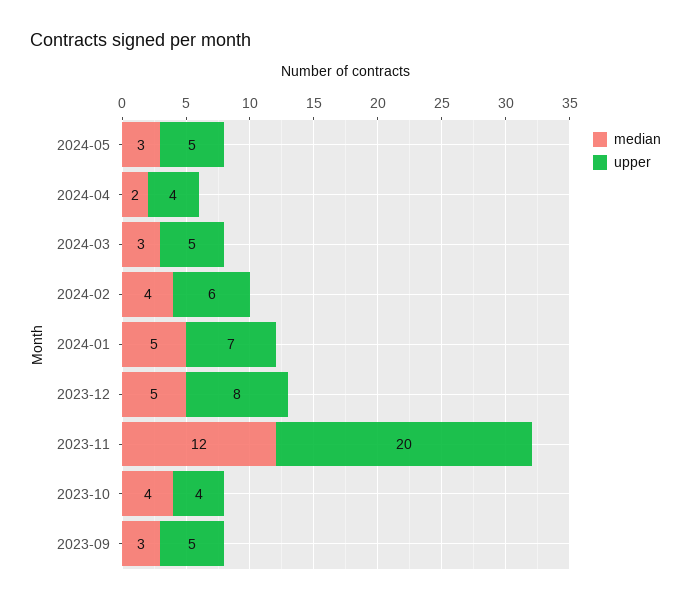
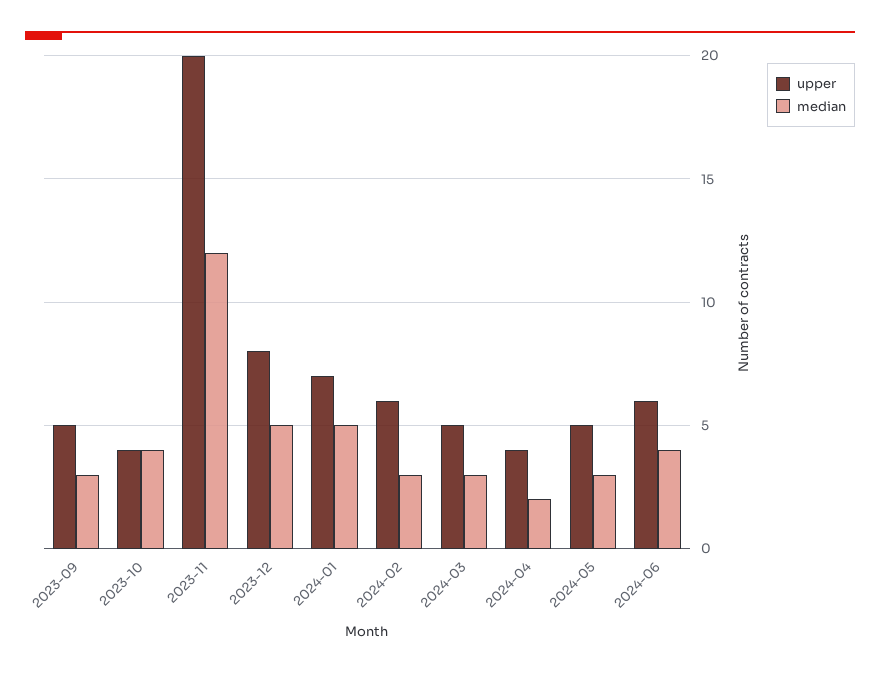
median, 2024-02: 4 -> 3
upper, 2024-06: none -> 6
median, 2024-06: none -> 4

